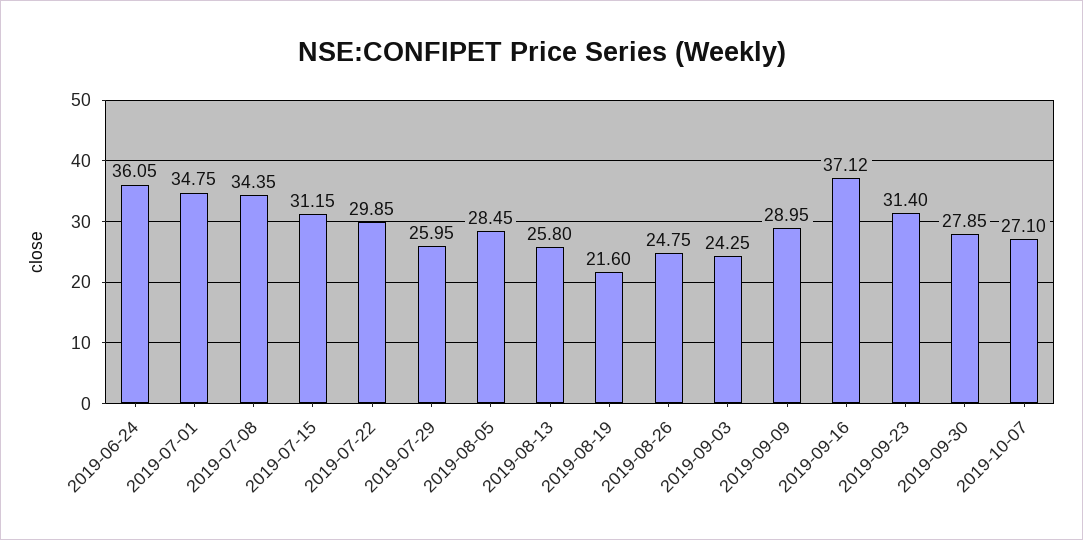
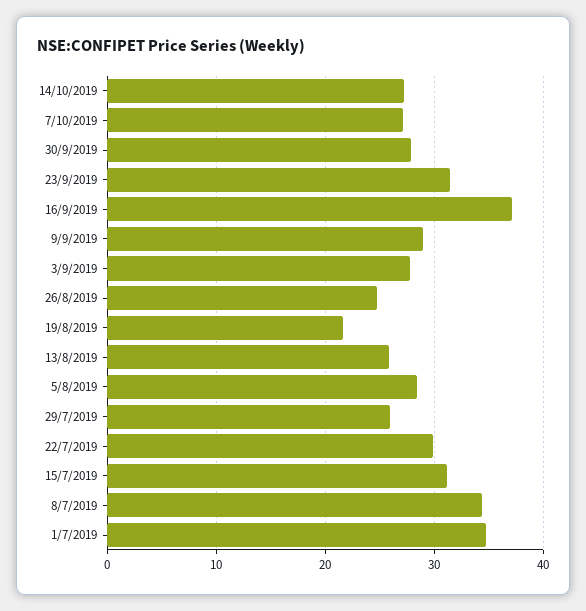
2019-06-24: 36.05 -> none
2019-09-03: 24.25 -> 28
14/10/2019: none -> 27

